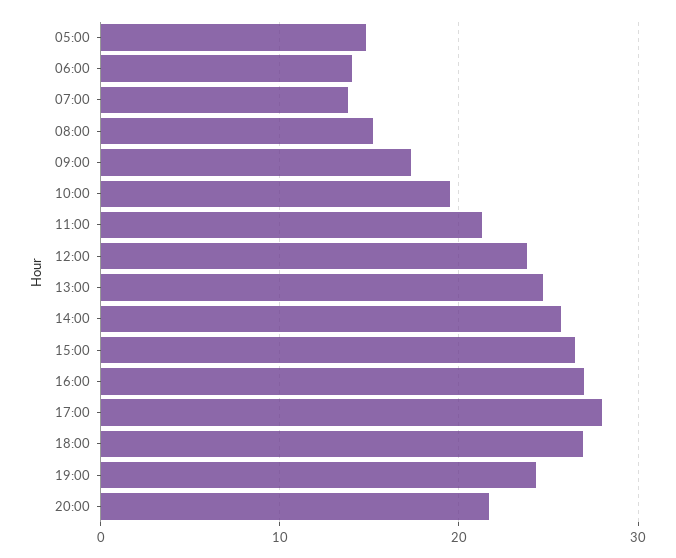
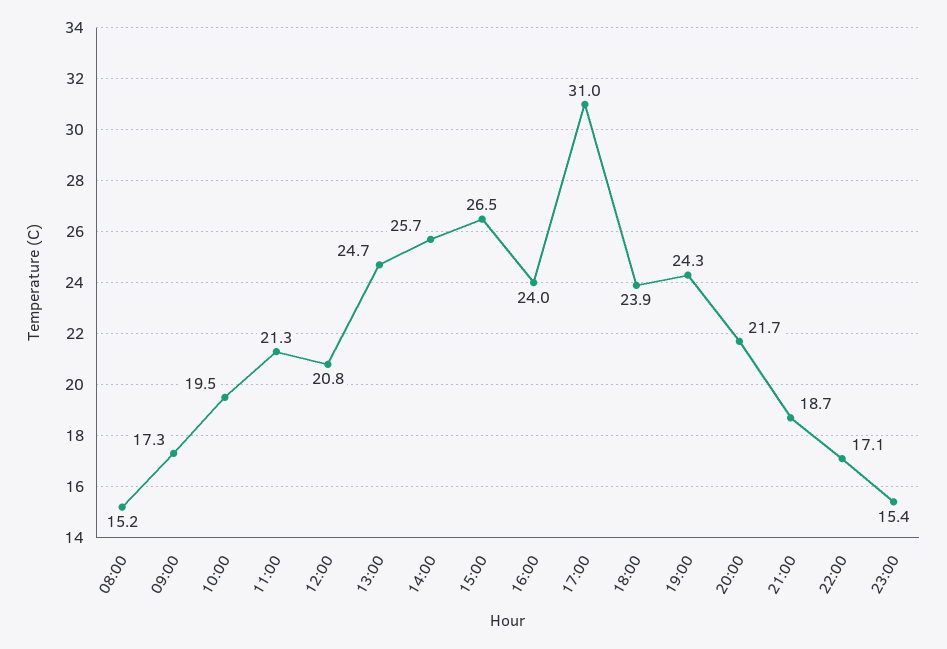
05:00: 15 -> none
06:00: 14 -> none
07:00: 14 -> none
12:00: 24 -> 20.8
16:00: 27 -> 24
17:00: 28 -> 31
18:00: 27 -> 23.9
21:00: none -> 18.7
22:00: none -> 17.1
23:00: none -> 15.4

